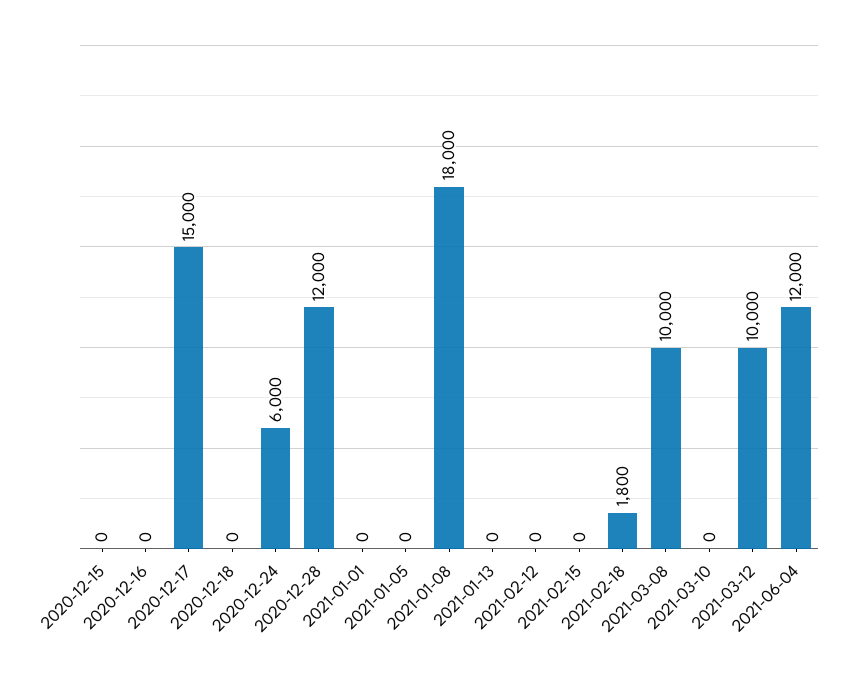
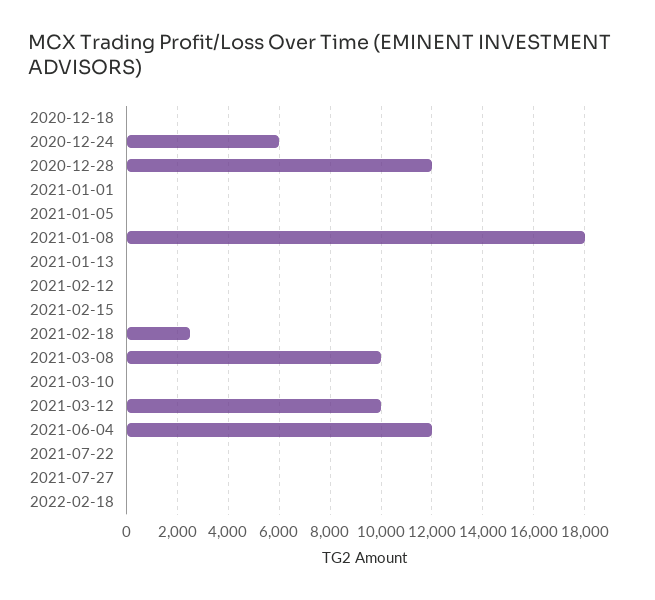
2020-12-15: 0 -> none
2020-12-16: 0 -> none
2020-12-17: 15000 -> none
2021-02-18: 1800 -> 2500
2021-07-22: none -> 0
2021-07-27: none -> 0
2022-02-18: none -> 0

